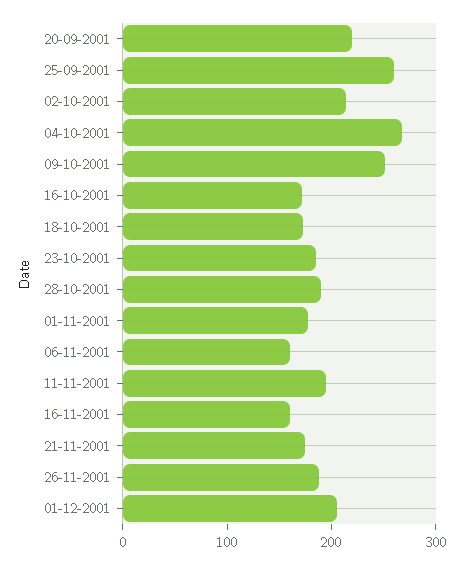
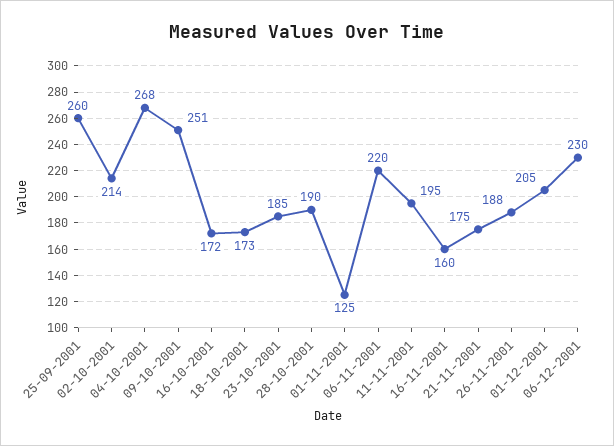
20-09-2001: 220 -> none
01-11-2001: 180 -> 125
06-11-2001: 160 -> 220
06-12-2001: none -> 230

